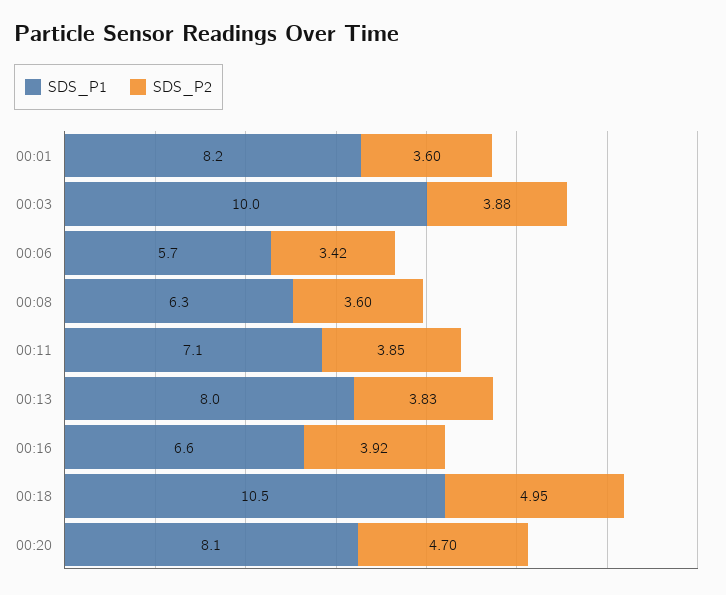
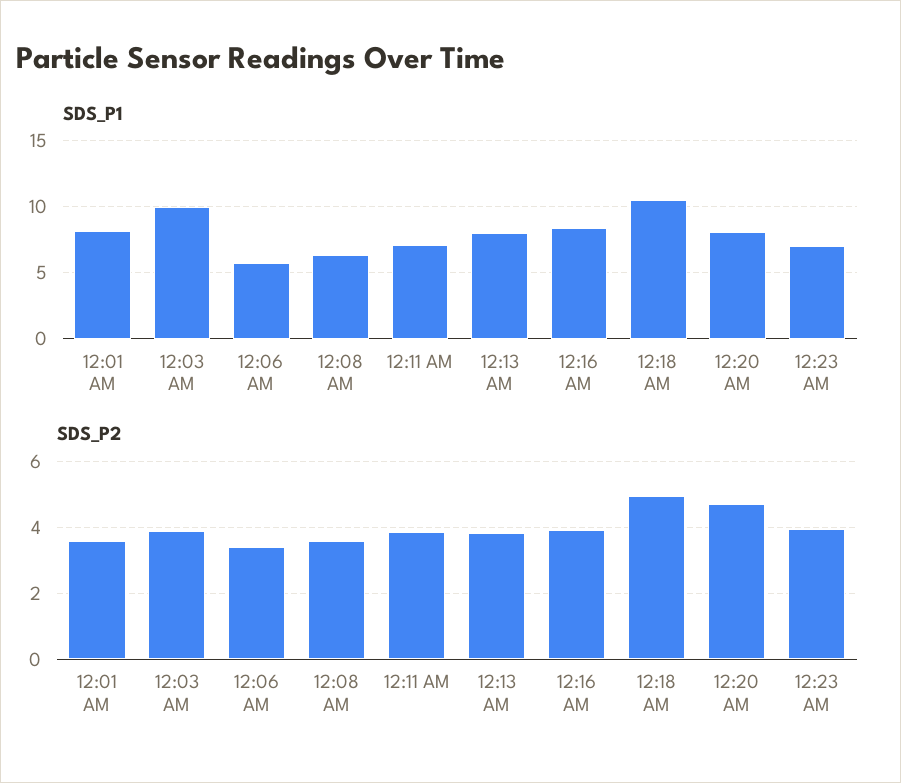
SDS_P1, 00:16: 6.6 -> 8.5
SDS_P1, 12:23 AM: none -> 7
SDS_P2, 12:23 AM: none -> 4

